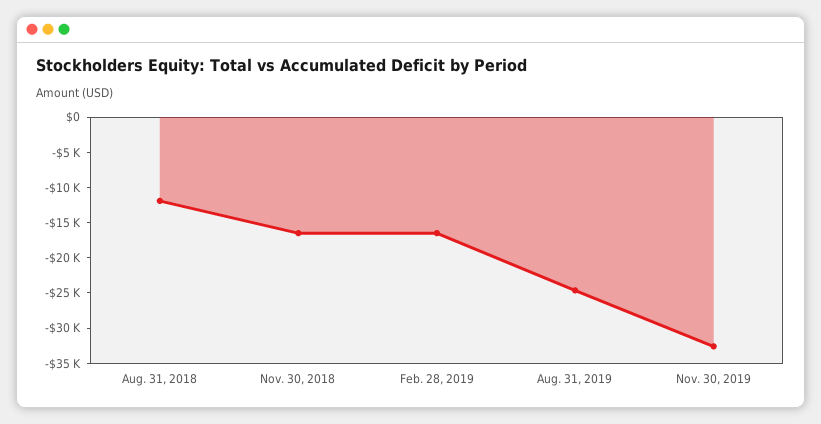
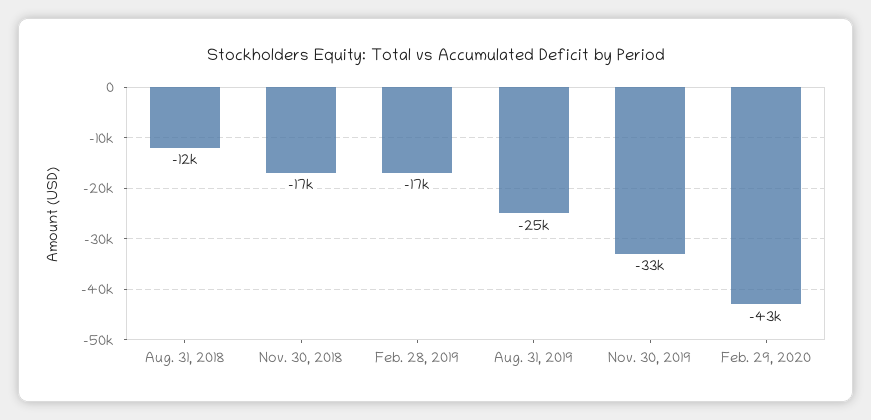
Feb. 29, 2020: none -> -43000

